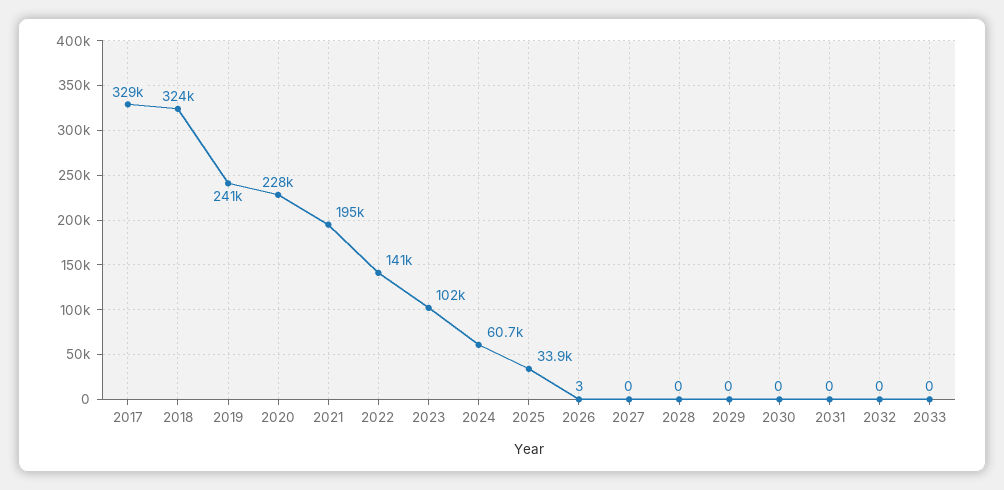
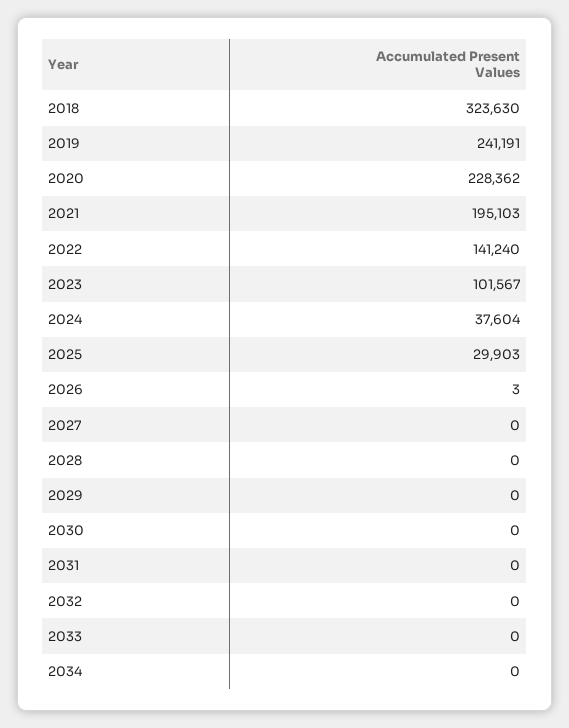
2017: 329000 -> none
2024: 60700 -> 37604
2025: 33900 -> 29903
2034: none -> 0

